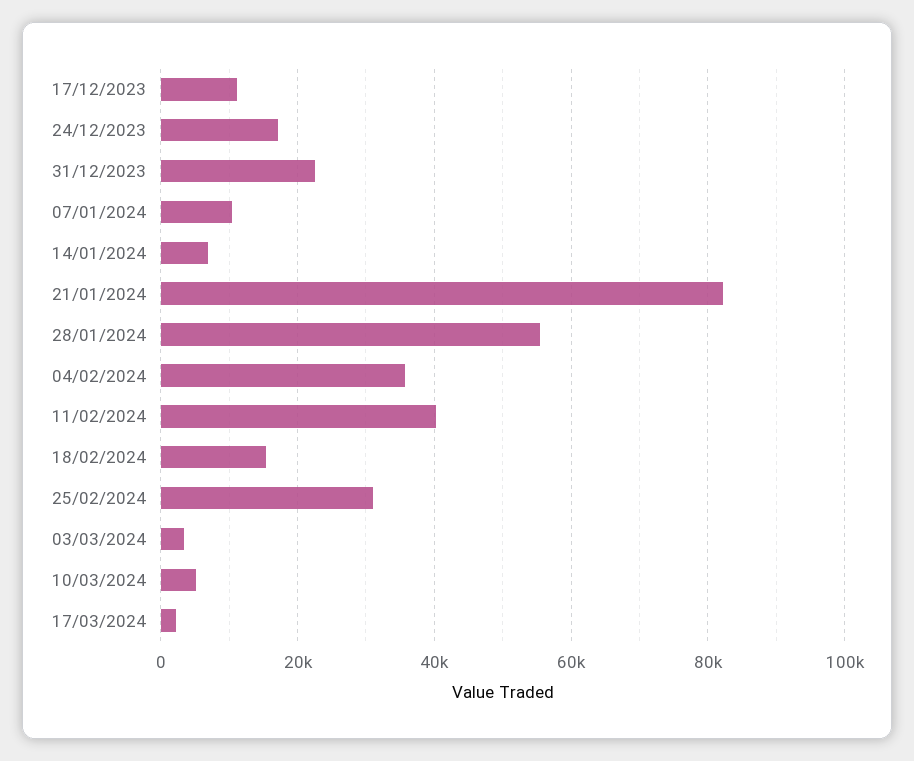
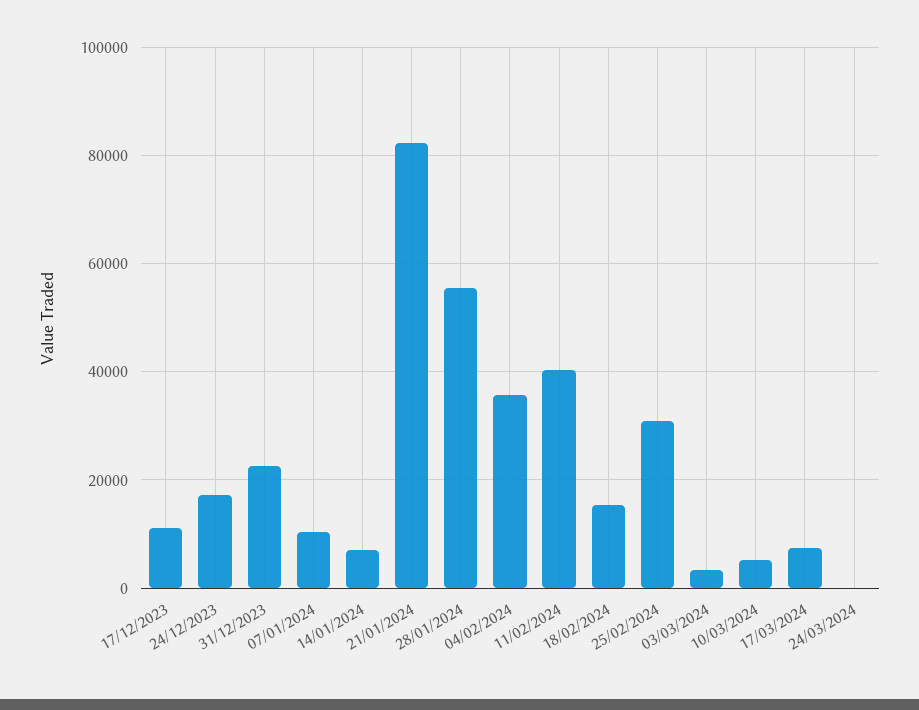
17/03/2024: 2000 -> 8000
24/03/2024: none -> 0

